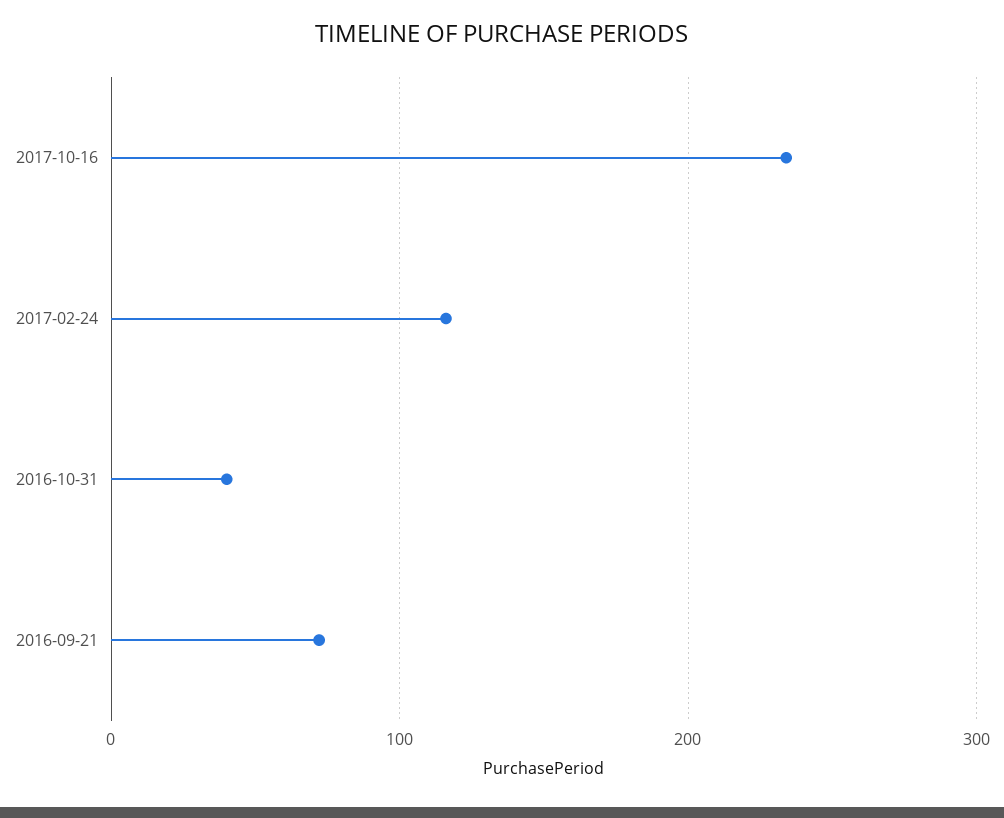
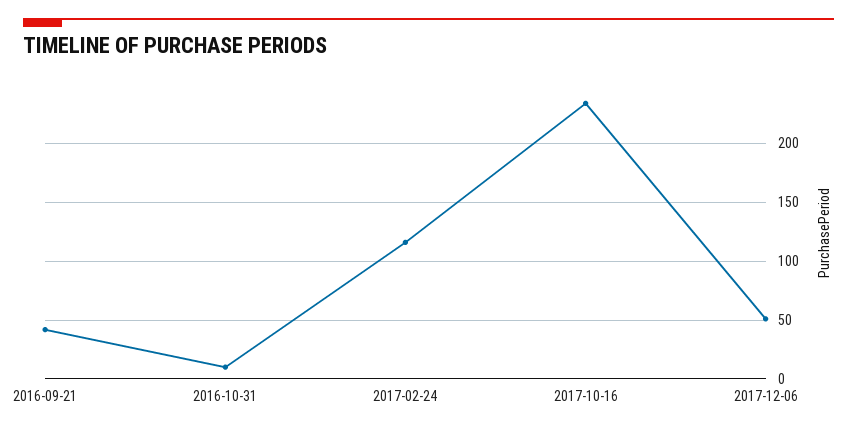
2016-10-31: 40 -> 10
2016-09-21: 70 -> 40
2017-12-06: none -> 50

